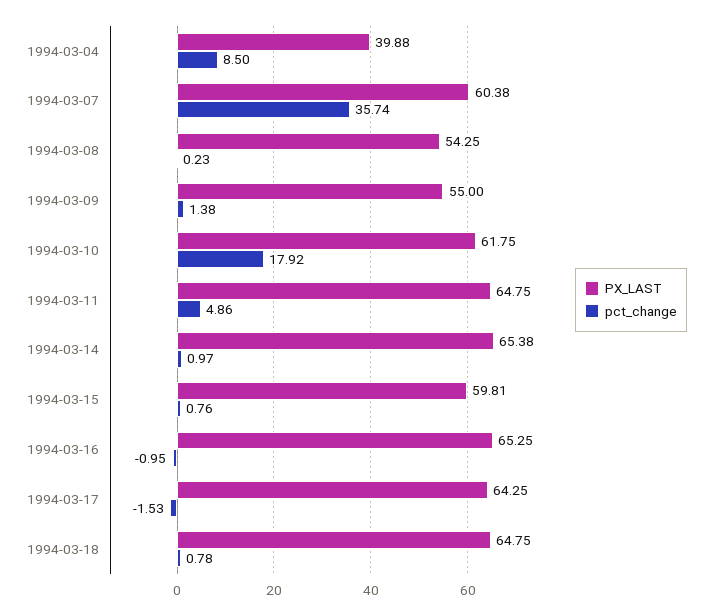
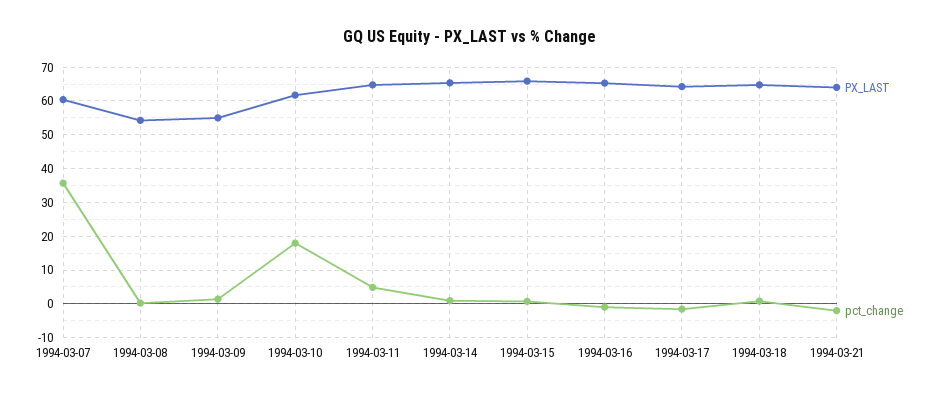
PX_LAST, 1994-03-04: 39.88 -> none
pct_change, 1994-03-04: 8.5 -> none
PX_LAST, 1994-03-15: 59.81 -> 66
PX_LAST, 1994-03-21: none -> 64
pct_change, 1994-03-21: none -> -2

